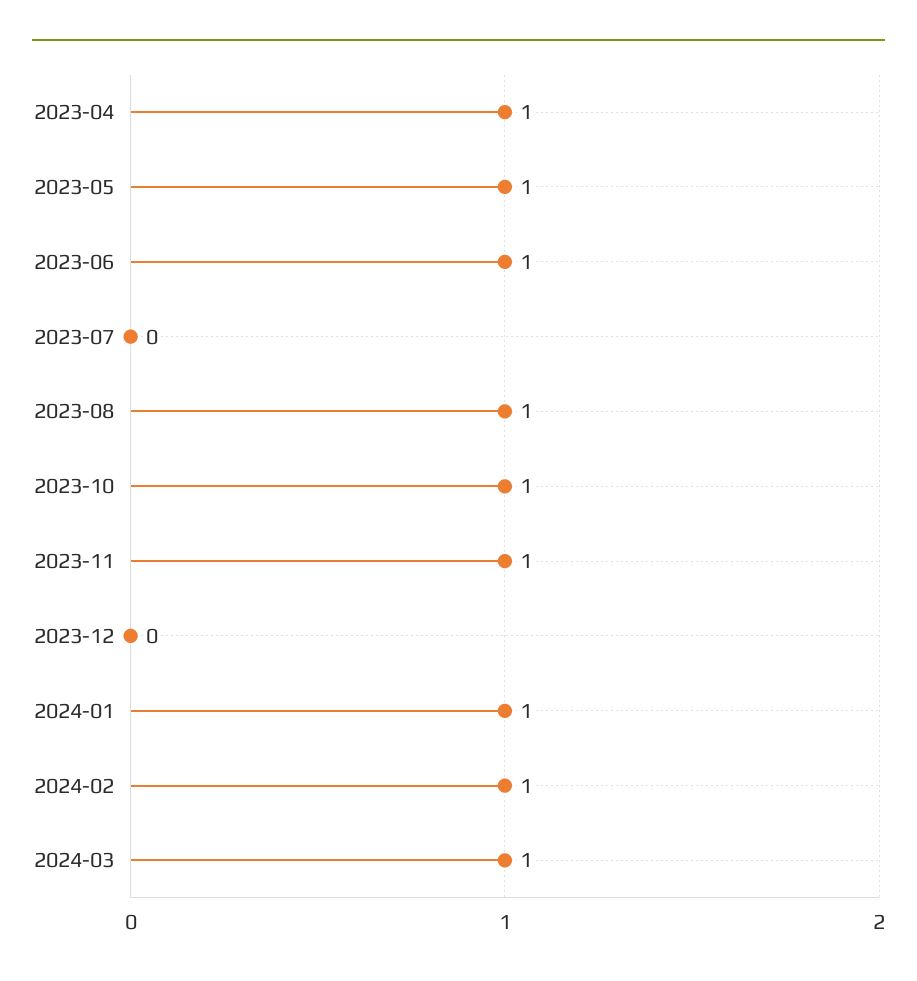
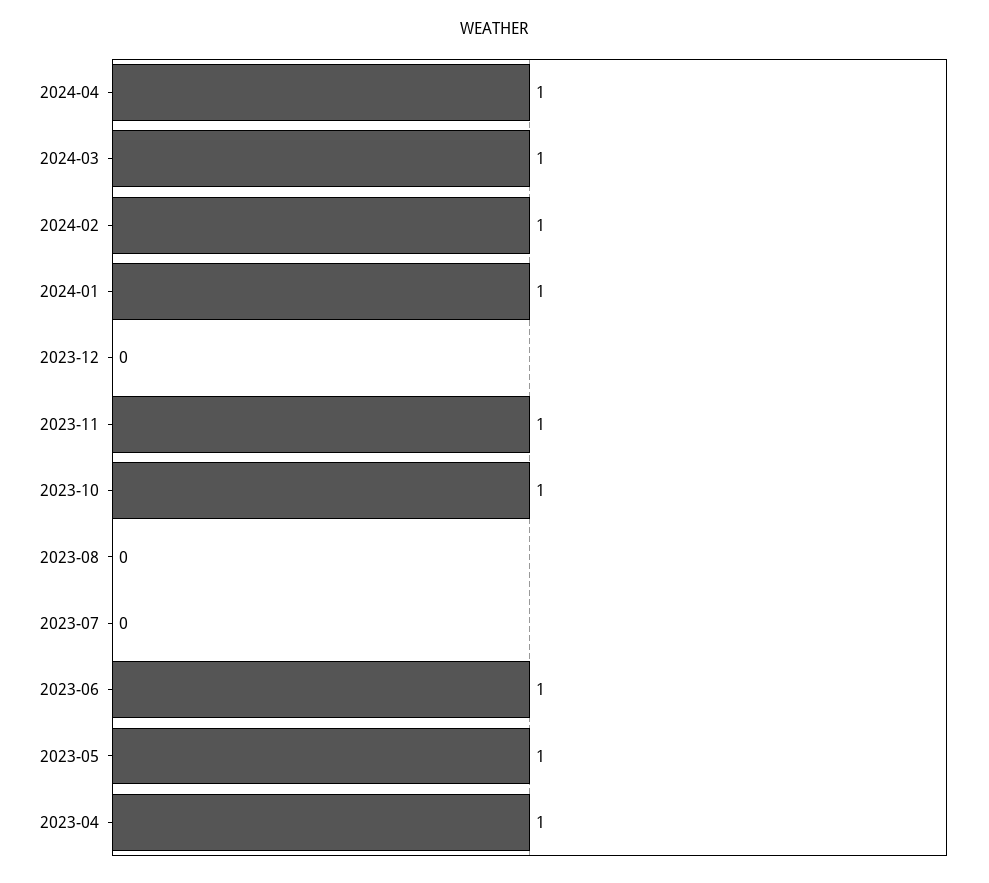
2023-08: 1 -> 0
2024-04: none -> 1

